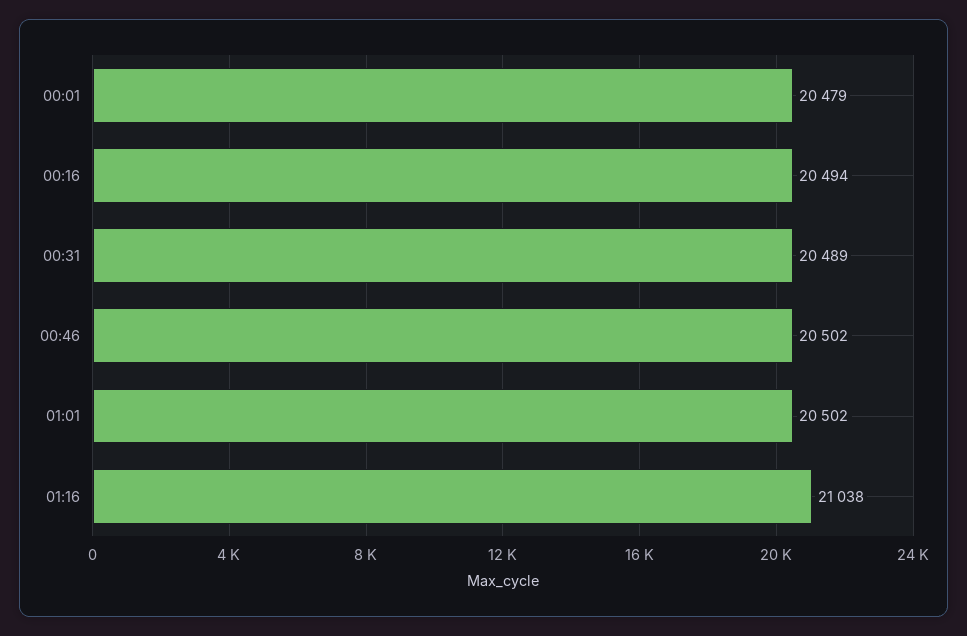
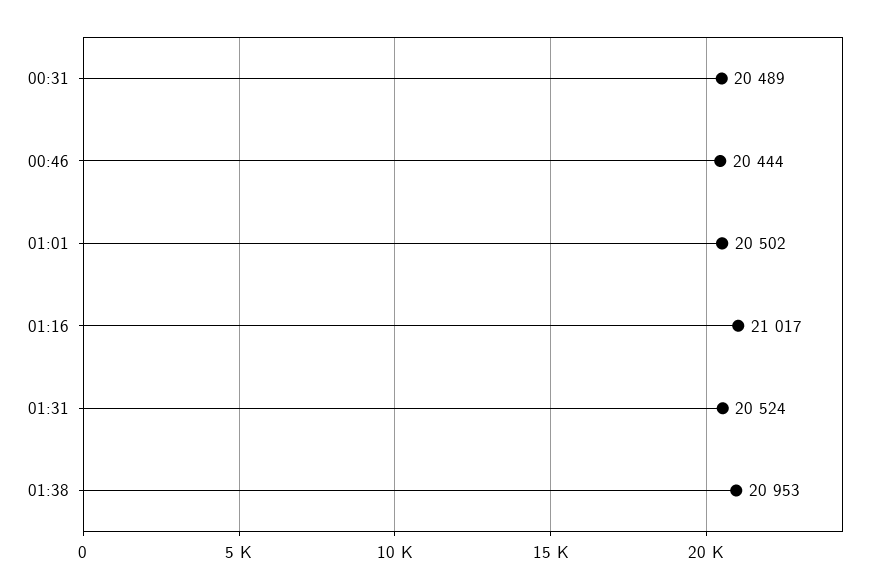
00:01: 20479 -> none
00:16: 20494 -> none
00:46: 20502 -> 20444
01:16: 21038 -> 21017
01:31: none -> 20524
01:38: none -> 20953

